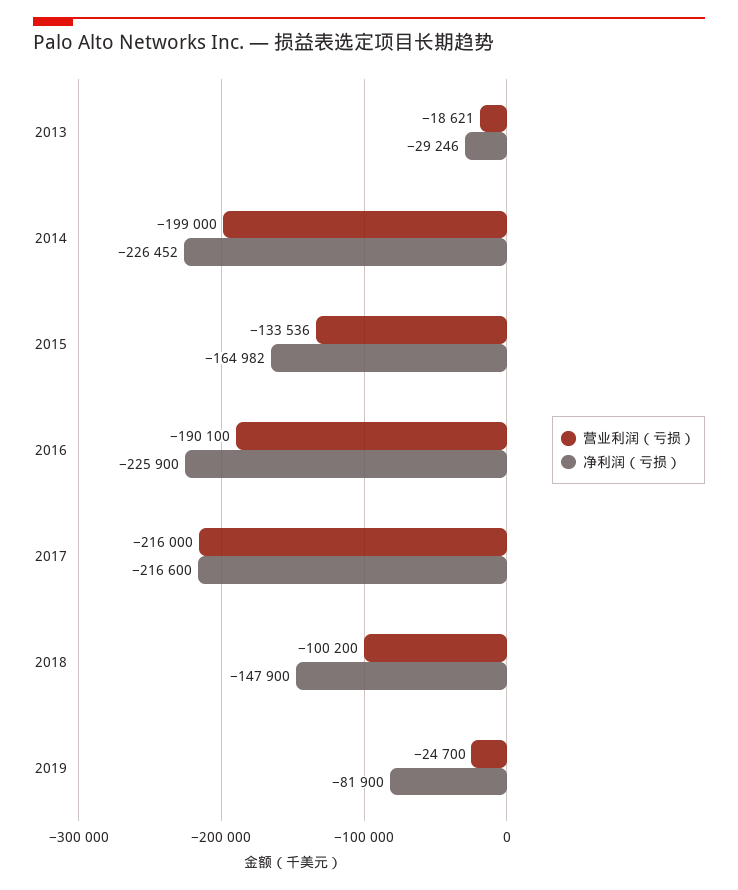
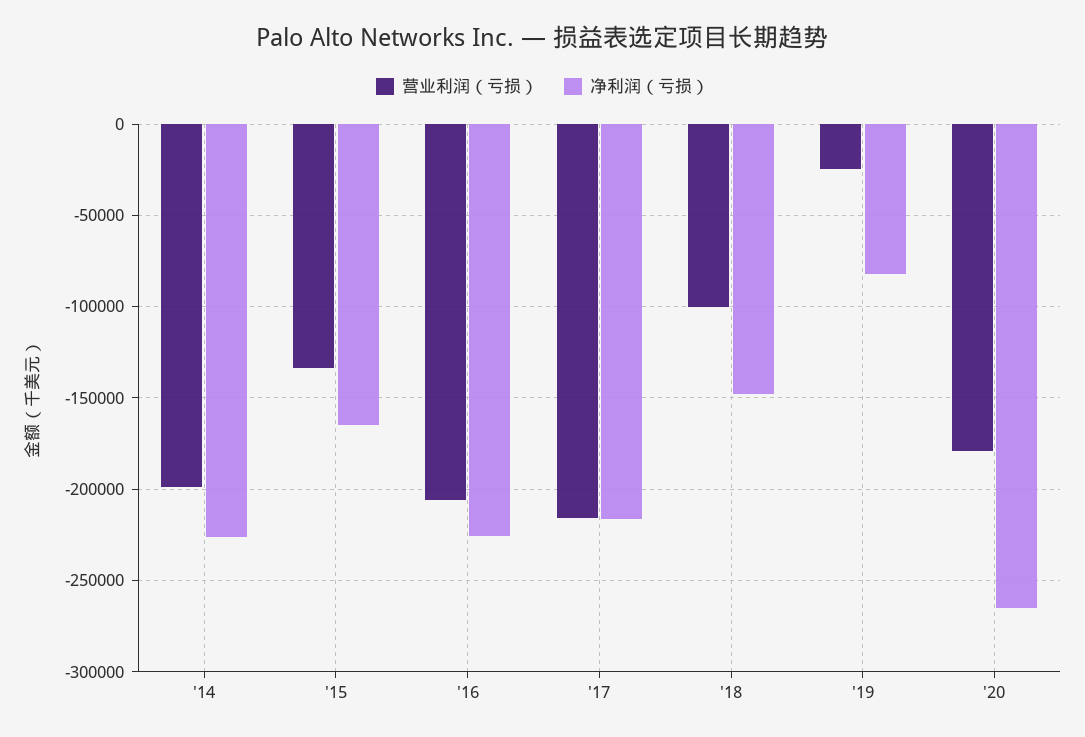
营业利润（亏损）, 2013: -18621 -> none
净利润（亏损）, 2013: -29246 -> none
营业利润（亏损）, 2016: -190100 -> -205000
营业利润（亏损）, '20: none -> -180000
净利润（亏损）, '20: none -> -265000

